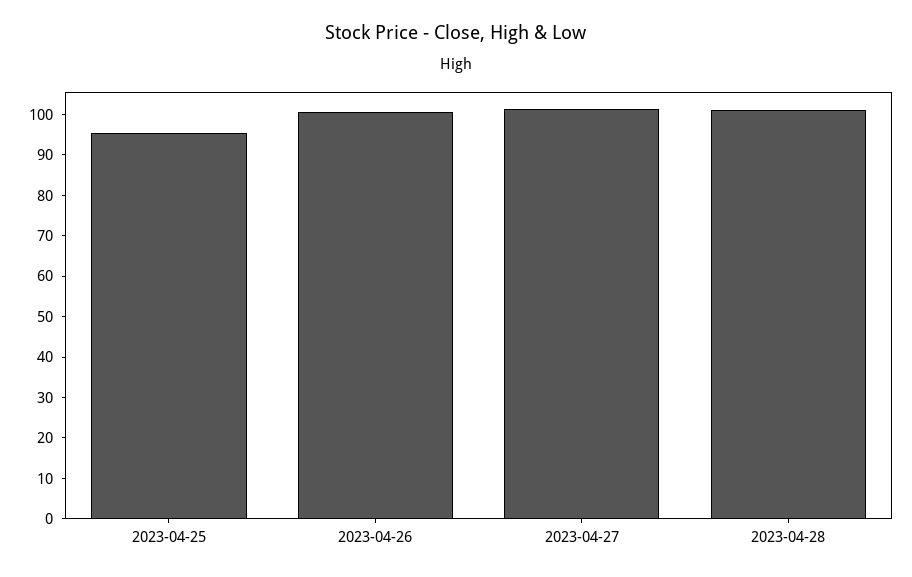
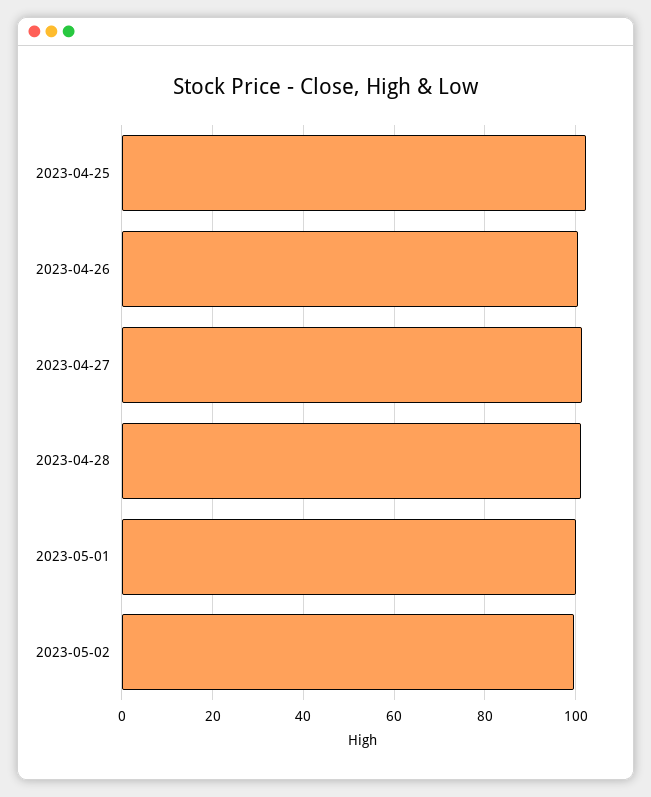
2023-04-25: 96 -> 102
2023-05-01: none -> 100
2023-05-02: none -> 100

